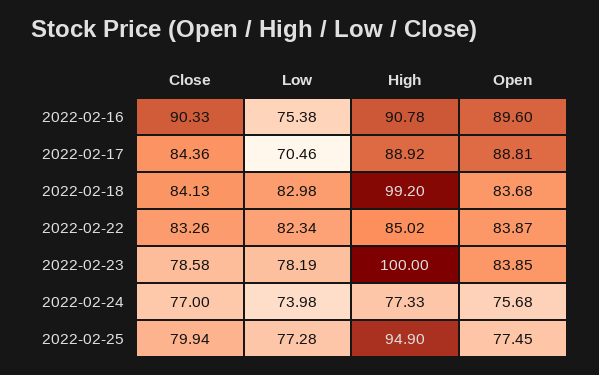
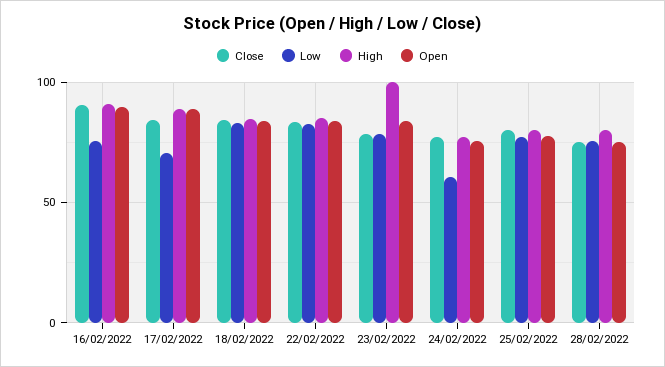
High, 2022-02-18: 99.2 -> 85
Low, 2022-02-24: 73.98 -> 60
High, 2022-02-25: 94.9 -> 80
Close, 28/02/2022: none -> 75
Low, 28/02/2022: none -> 75
High, 28/02/2022: none -> 80
Open, 28/02/2022: none -> 75

